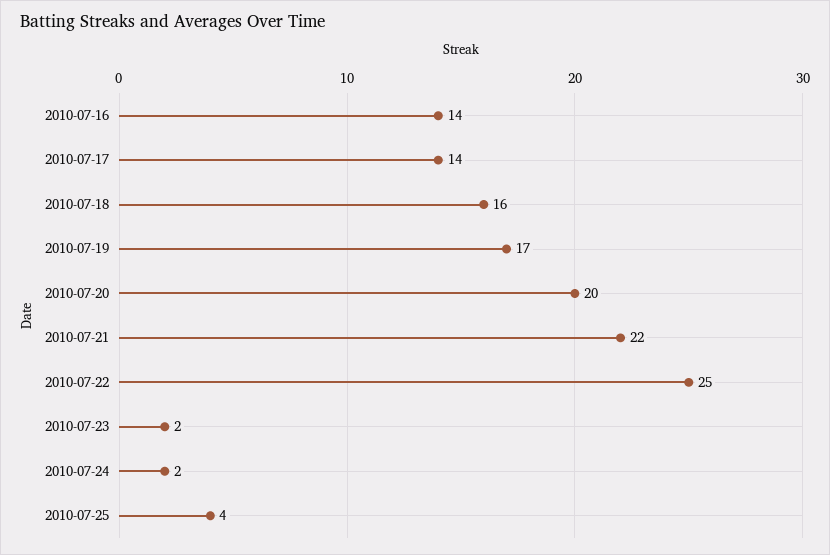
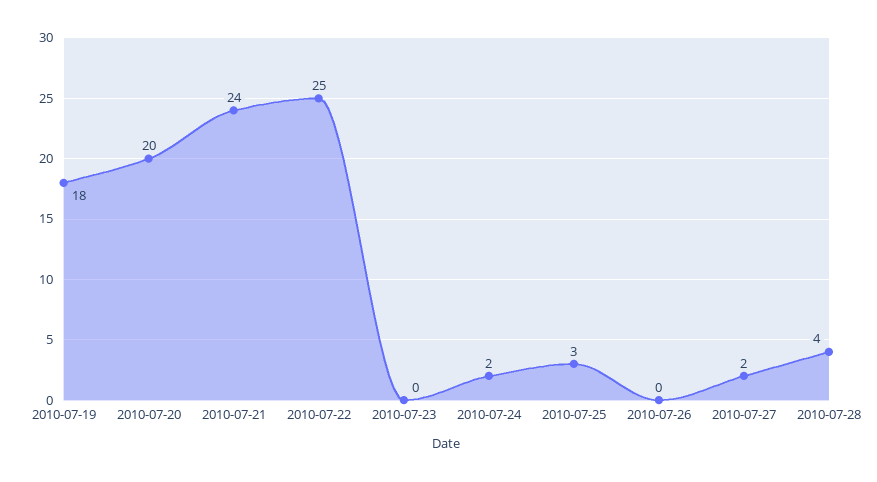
2010-07-16: 14 -> none
2010-07-17: 14 -> none
2010-07-18: 16 -> none
2010-07-19: 17 -> 18
2010-07-21: 22 -> 24
2010-07-23: 2 -> 0
2010-07-25: 4 -> 3
2010-07-26: none -> 0
2010-07-27: none -> 2
2010-07-28: none -> 4

